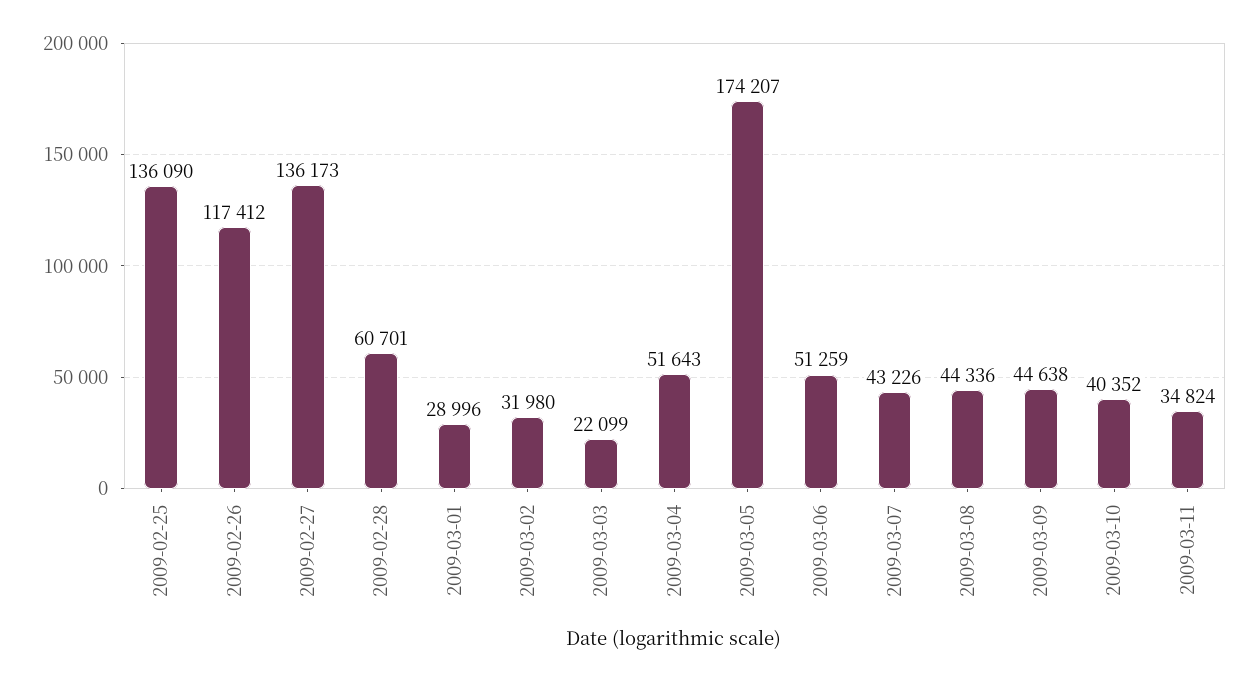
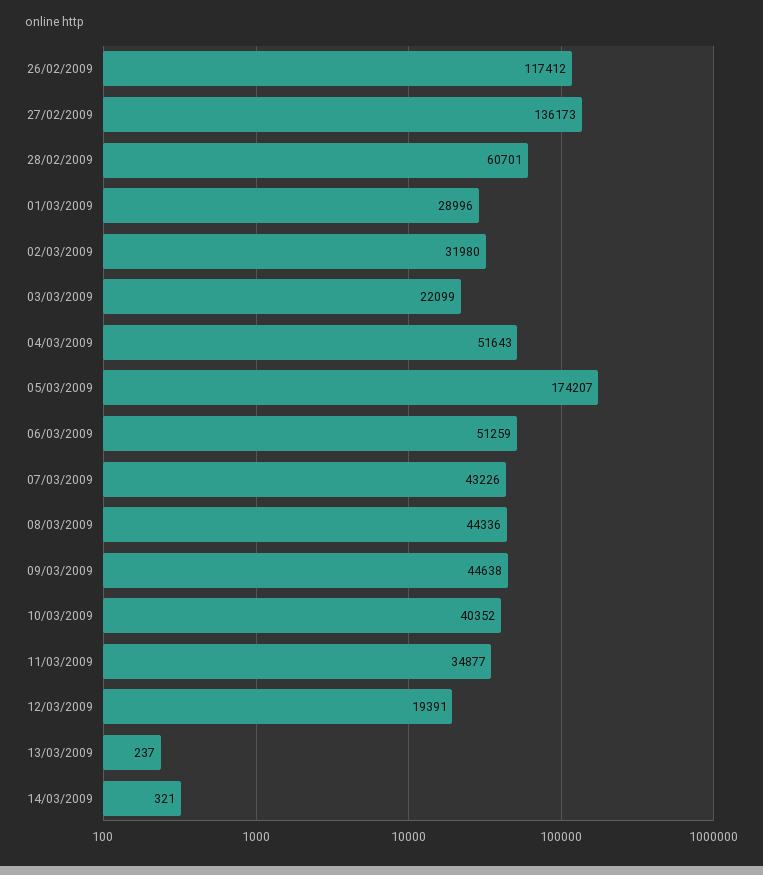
2009-02-25: 136090 -> none
2009-03-11: 34824 -> 34877
12/03/2009: none -> 19391
13/03/2009: none -> 237
14/03/2009: none -> 321

